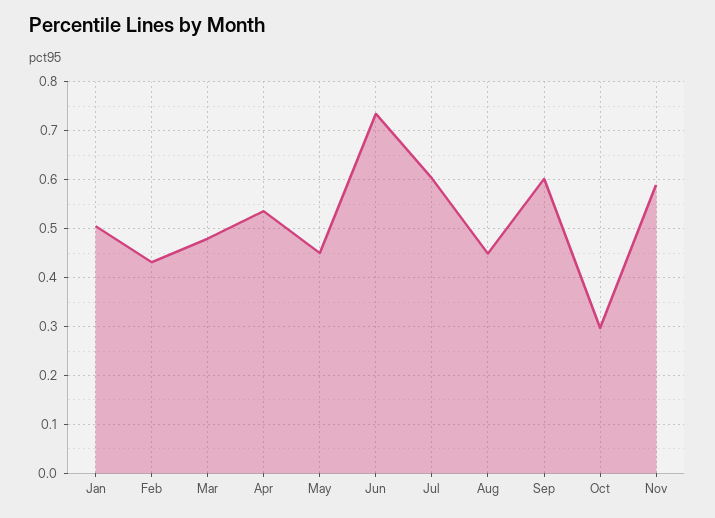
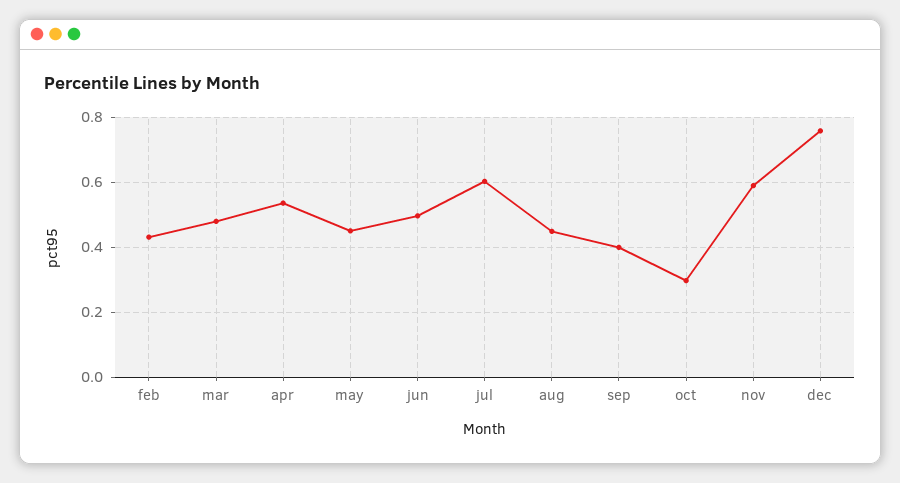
Jan: 0.5 -> none
Jun: 0.74 -> 0.5
Sep: 0.6 -> 0.4
dec: none -> 0.76

